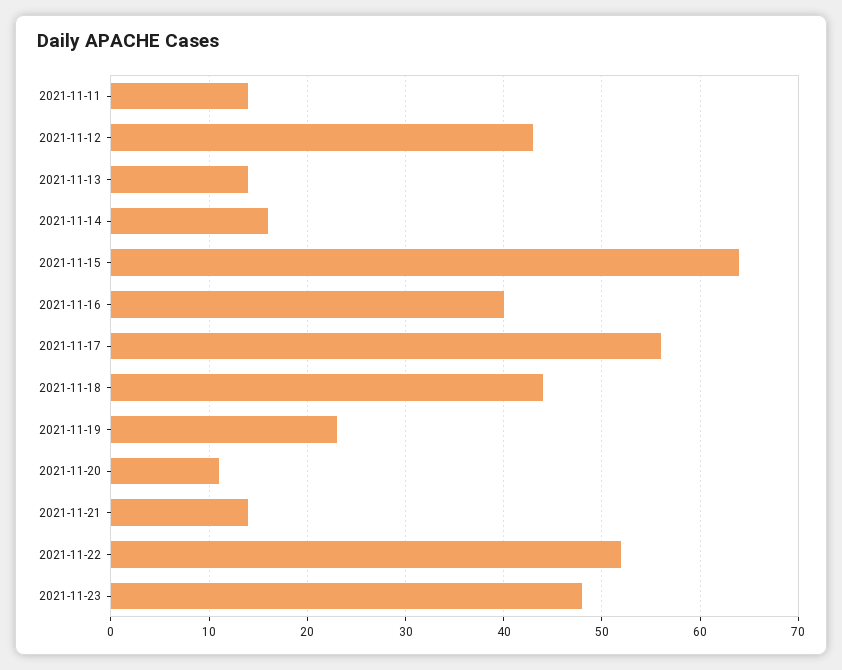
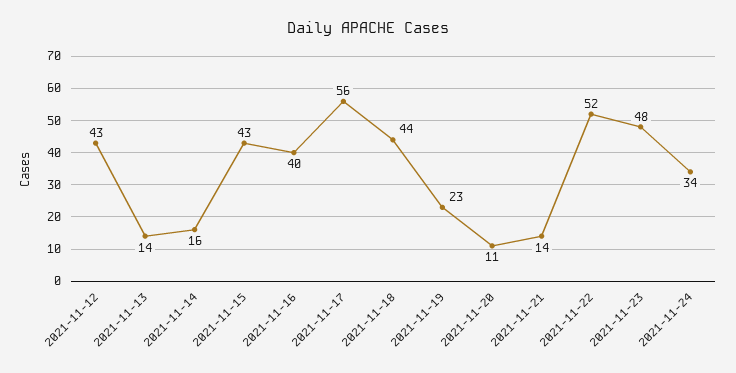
2021-11-11: 14 -> none
2021-11-15: 64 -> 43
2021-11-24: none -> 34

